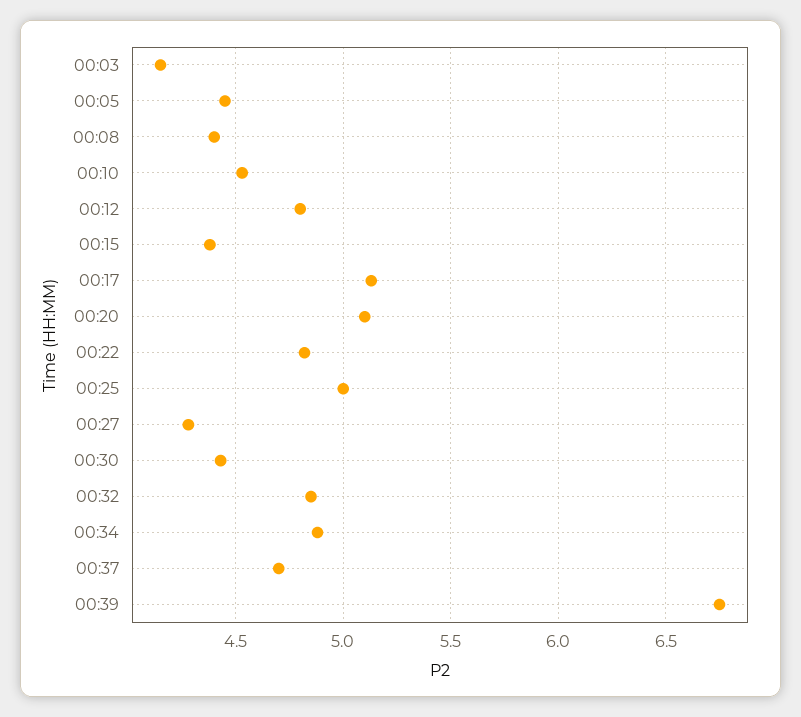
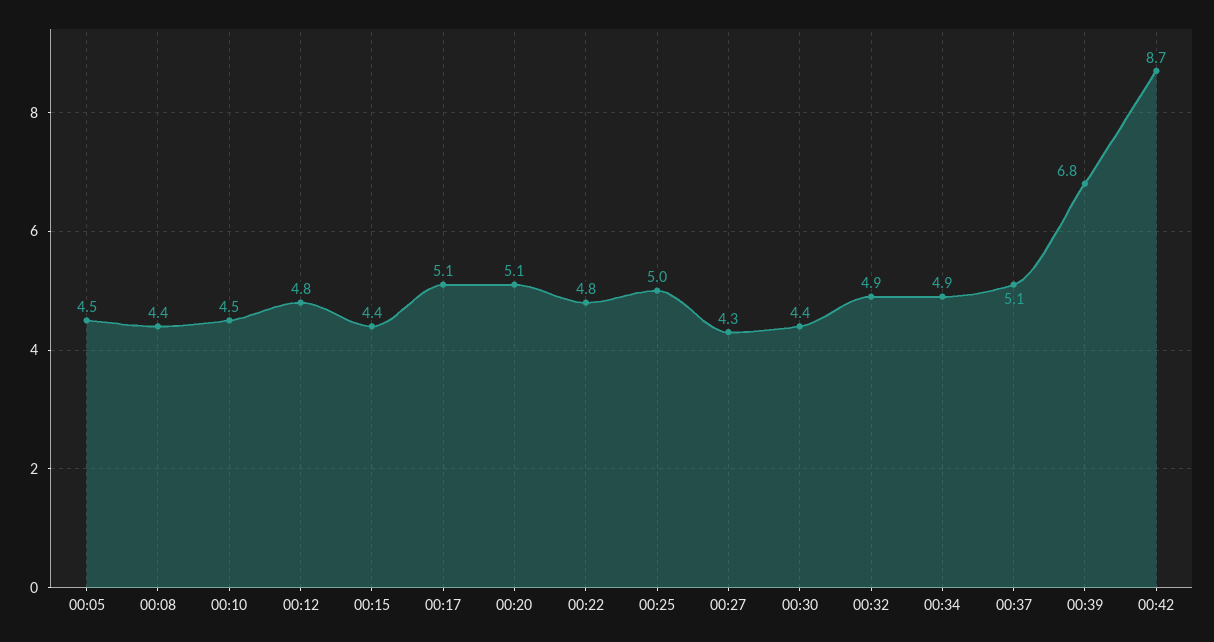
00:03: 4.15 -> none
00:37: 4.7 -> 5.1
00:42: none -> 8.7

